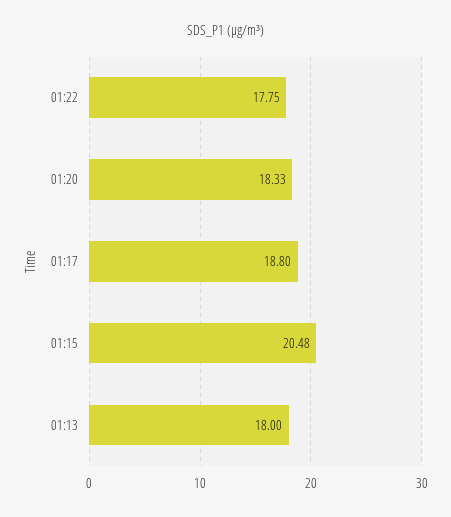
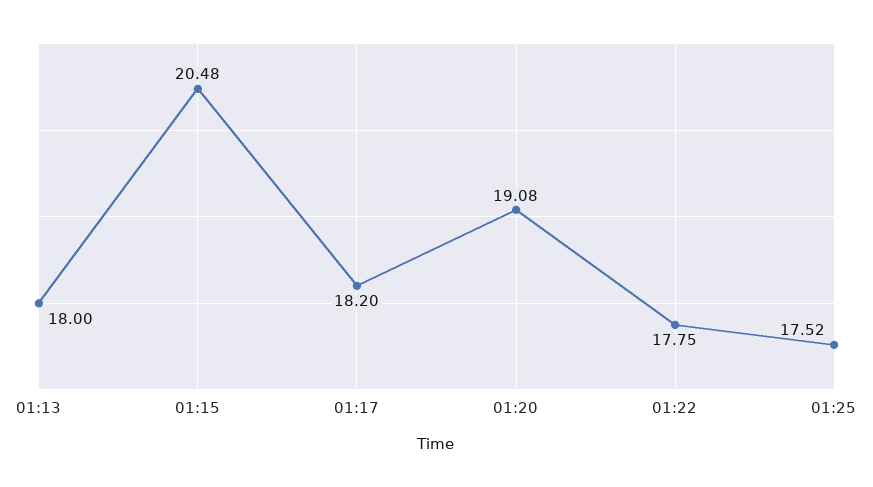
01:20: 18.33 -> 19.08
01:17: 18.8 -> 18.2
01:25: none -> 17.52

